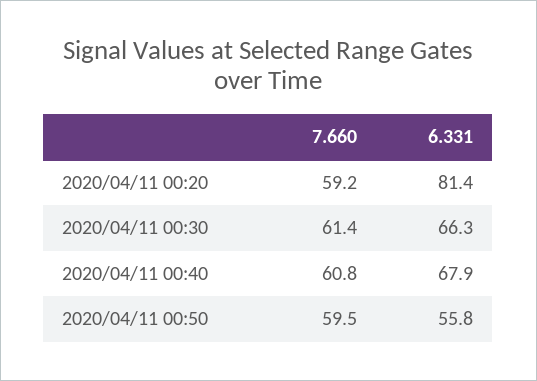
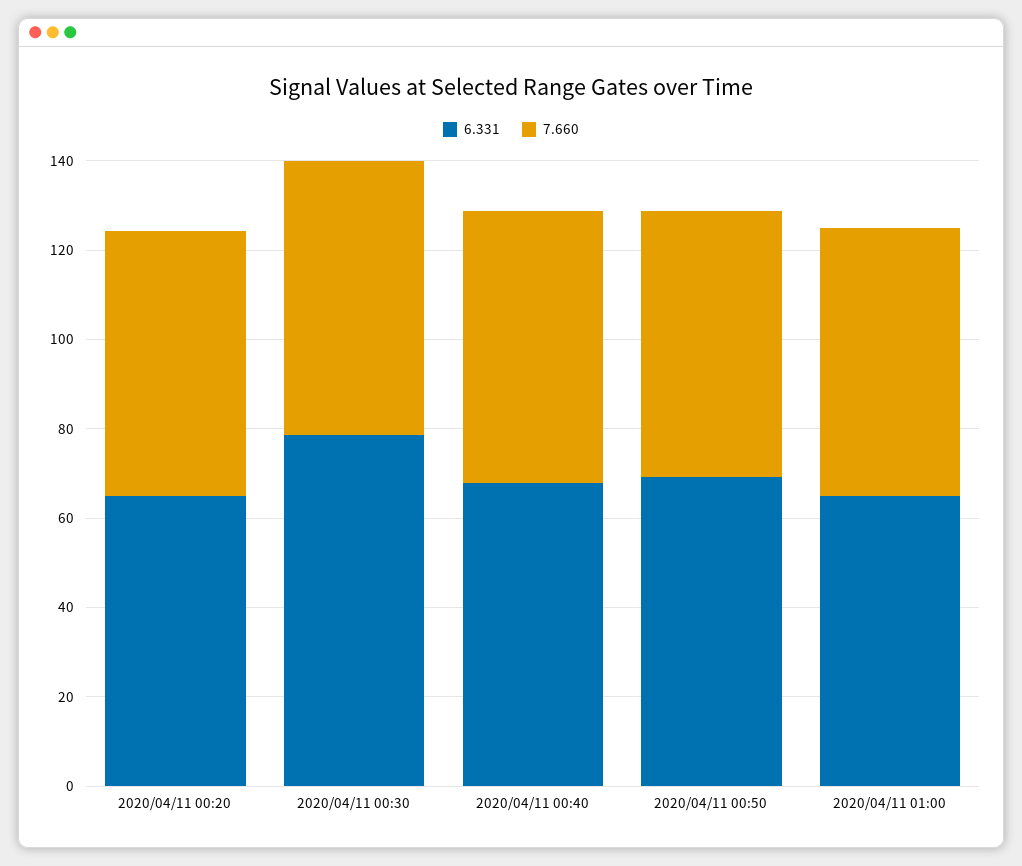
6.331, 2020/04/11 00:20: 81.4 -> 65
6.331, 2020/04/11 00:30: 66.3 -> 80
6.331, 2020/04/11 00:50: 55.8 -> 70
6.331, 2020/04/11 01:00: none -> 65
7.660, 2020/04/11 01:00: none -> 60

